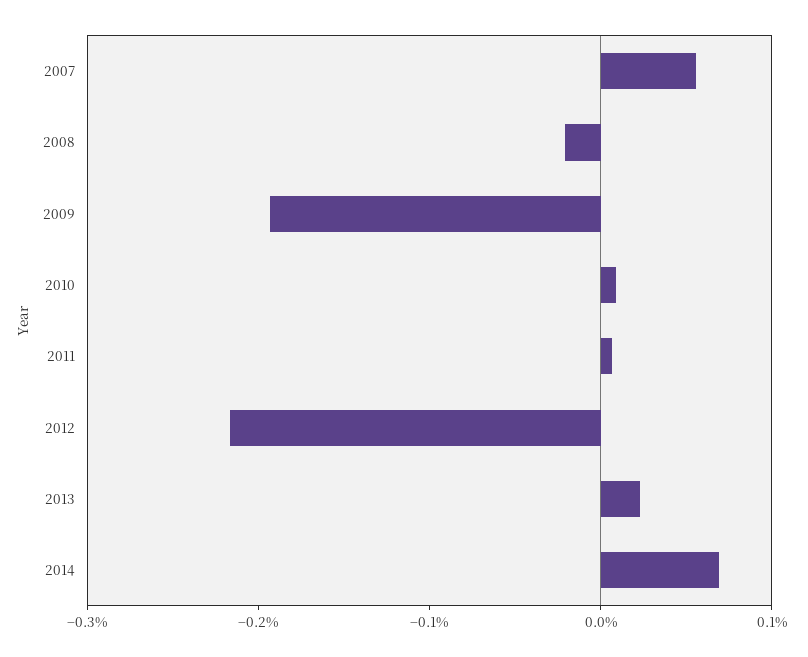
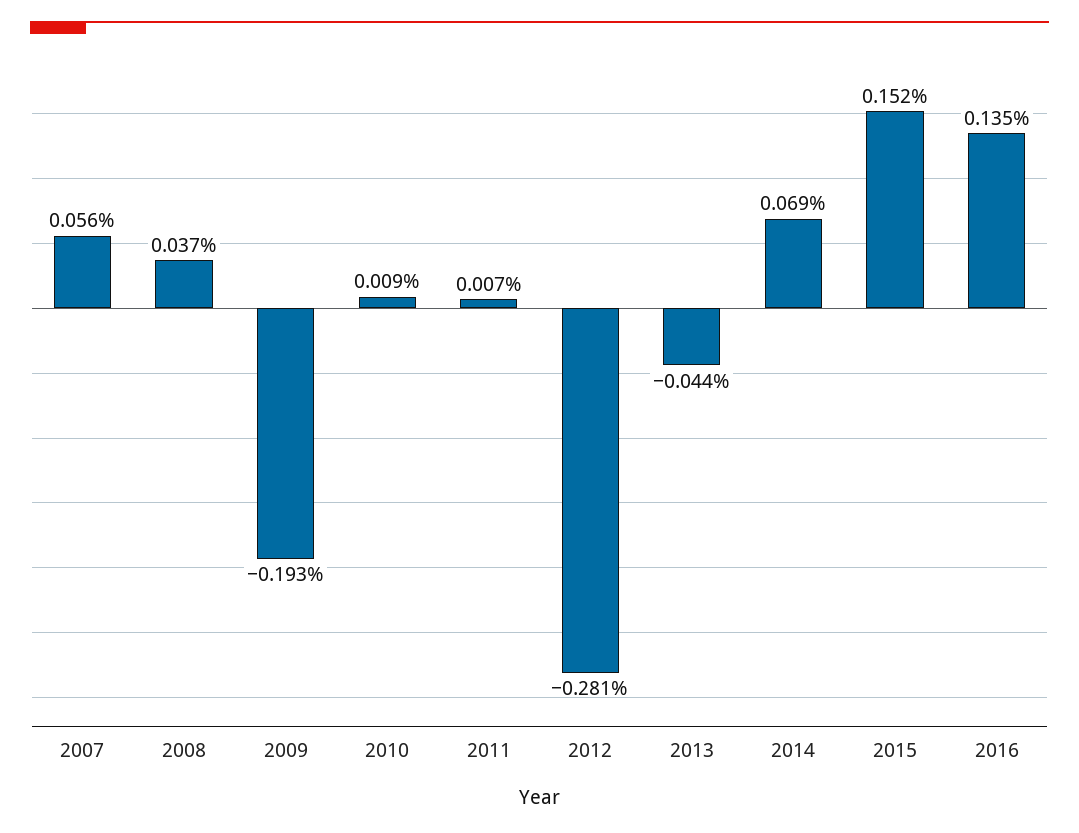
2008: -0.02 -> 0.037
2012: -0.22 -> -0.281
2013: 0.02 -> -0.044
2015: none -> 0.152
2016: none -> 0.135

